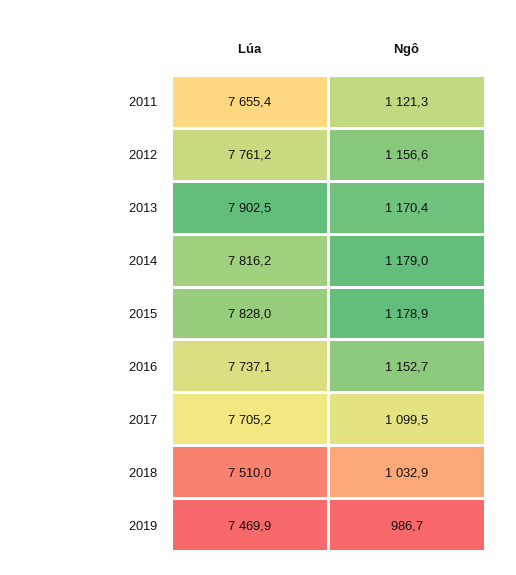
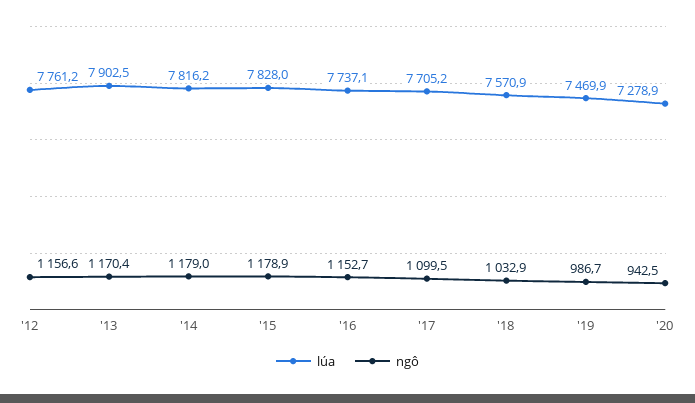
Lúa, 2011: 7655.4 -> none
Ngô, 2011: 1121.3 -> none
Lúa, 2018: 7510 -> 7570.9
Lúa, '20: none -> 7278.9
Ngô, '20: none -> 942.5

